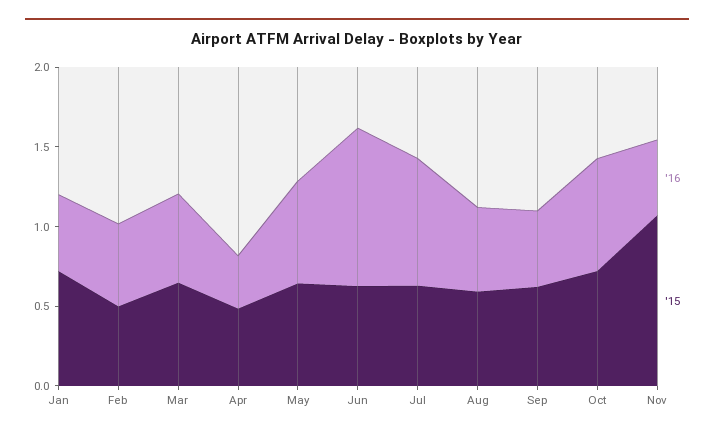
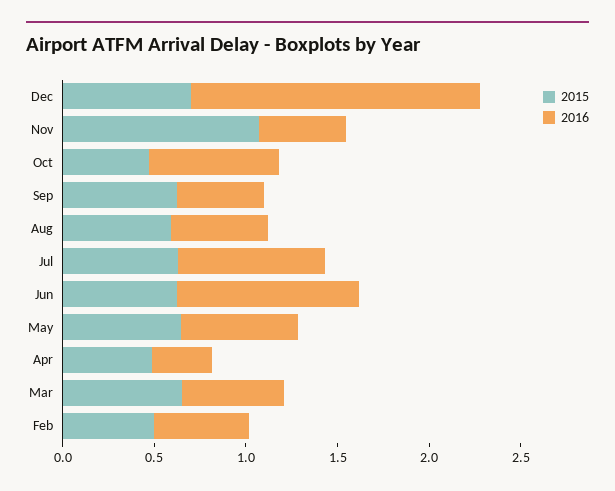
'16, Jan: 0.5 -> none
'15, Jan: 0.7 -> none
'15, Oct: 0.7 -> 0.5
'15, Dec: none -> 0.7
'16, Dec: none -> 1.6

